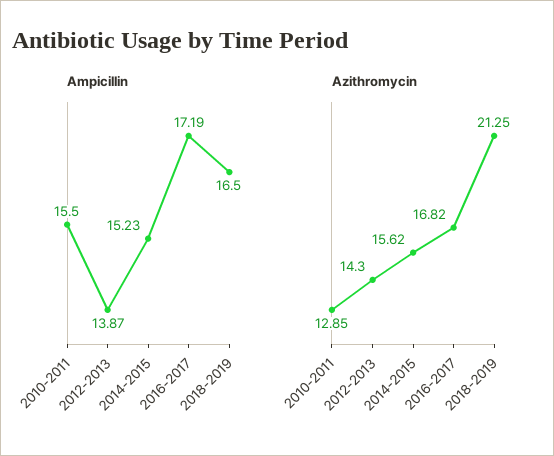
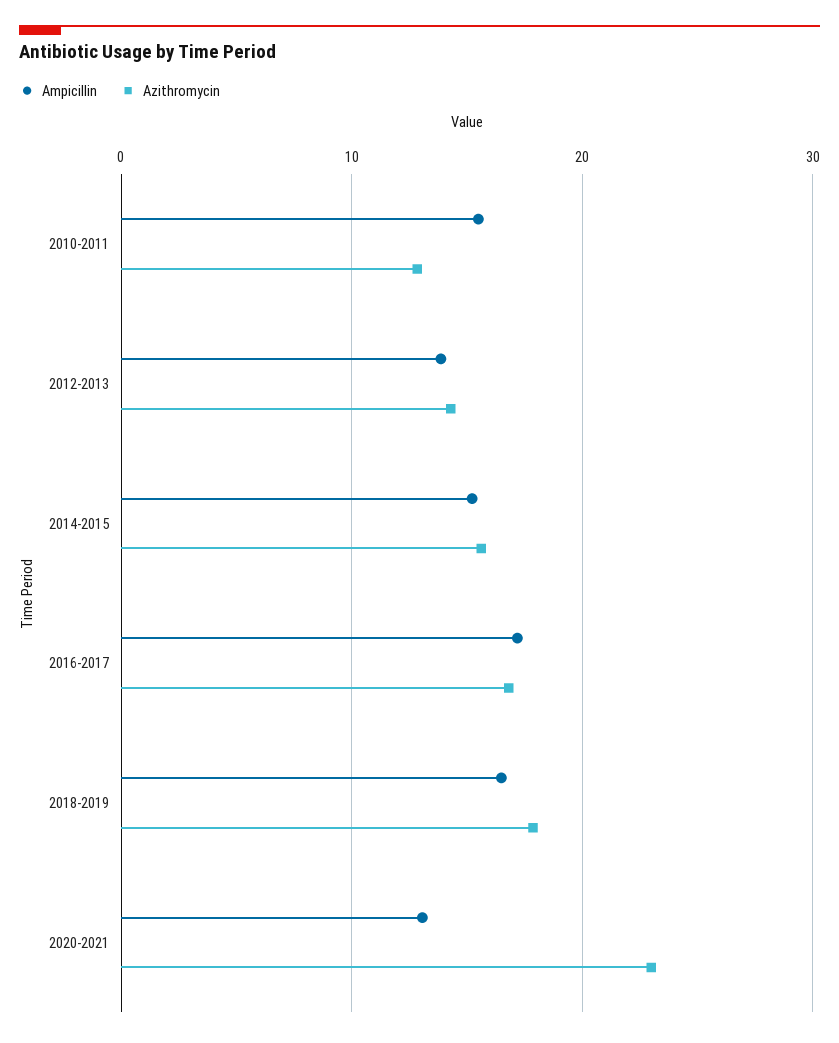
Azithromycin, 2018-2019: 21.25 -> 18
Ampicillin, 2020-2021: none -> 13
Azithromycin, 2020-2021: none -> 23

